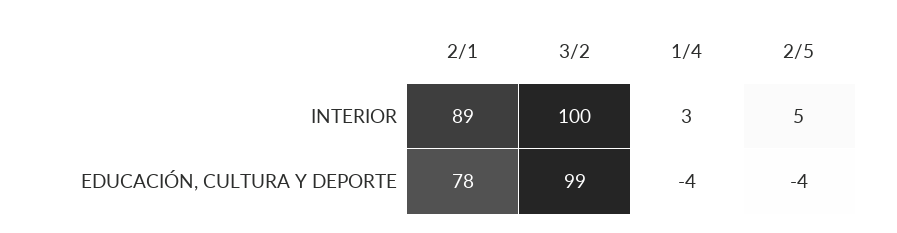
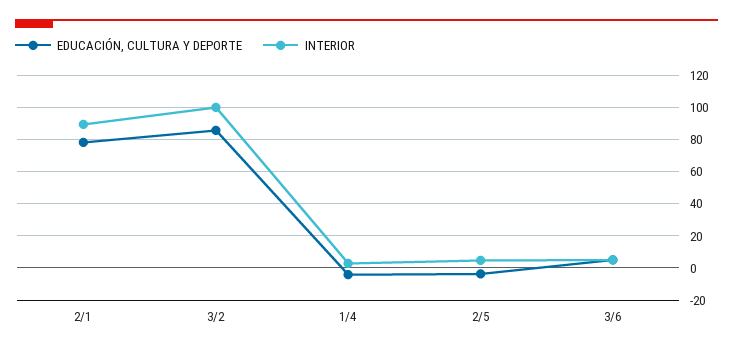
EDUCACIÓN, CULTURA Y DEPORTE, 3/2: 99 -> 85
EDUCACIÓN, CULTURA Y DEPORTE, 3/6: none -> 5
INTERIOR, 3/6: none -> 5

